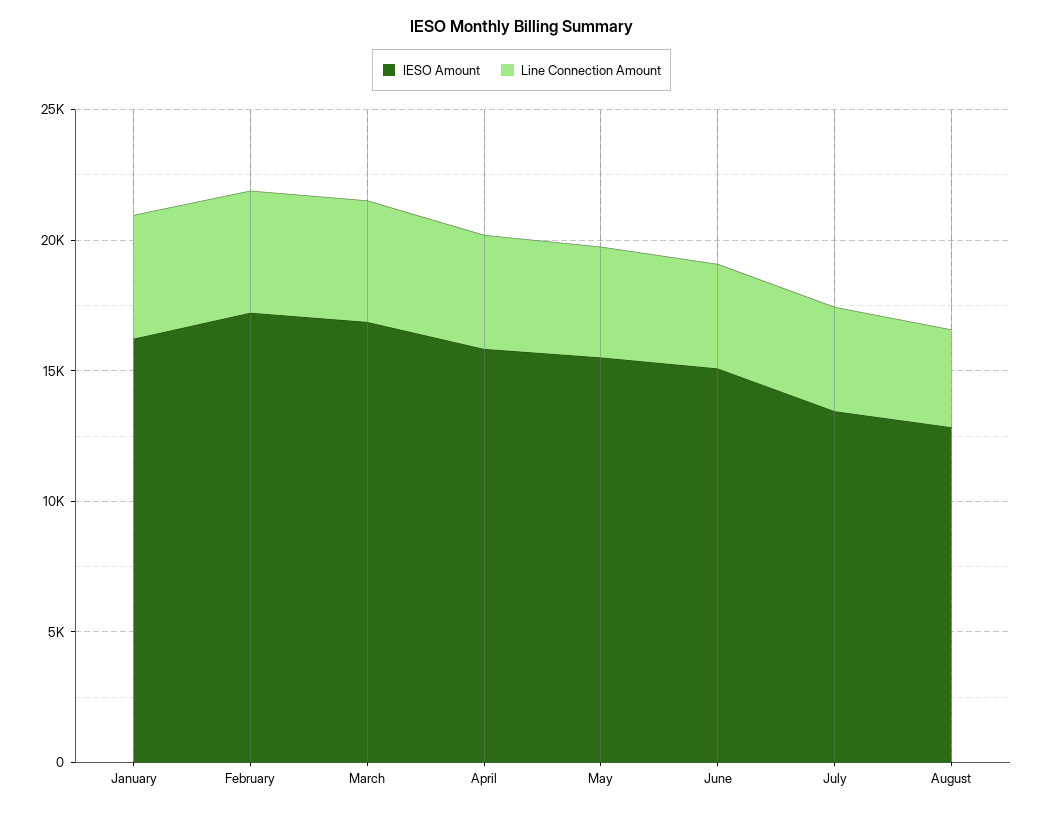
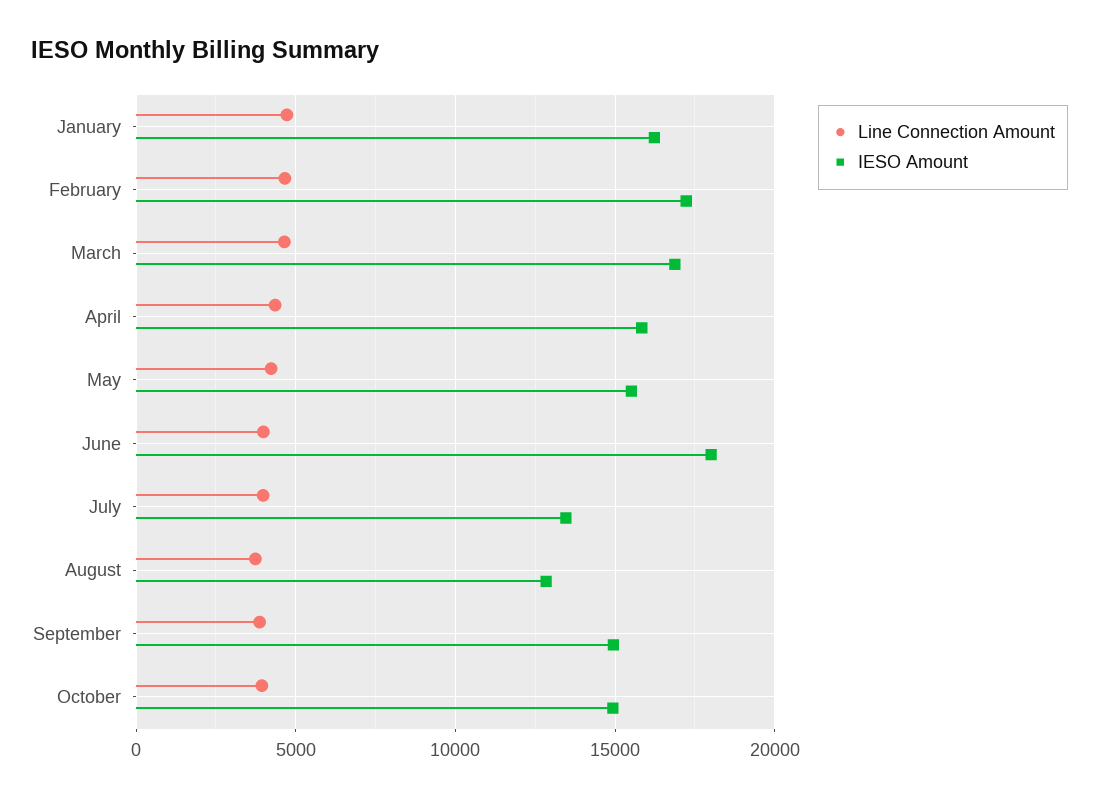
IESO Amount, June: 15000 -> 18000
Line Connection Amount, September: none -> 4000
IESO Amount, September: none -> 15000
Line Connection Amount, October: none -> 4000
IESO Amount, October: none -> 15000

